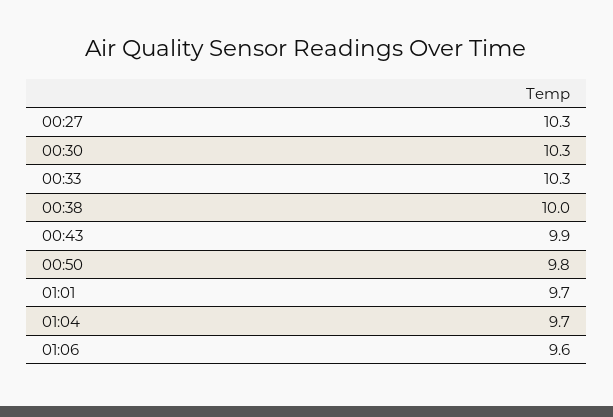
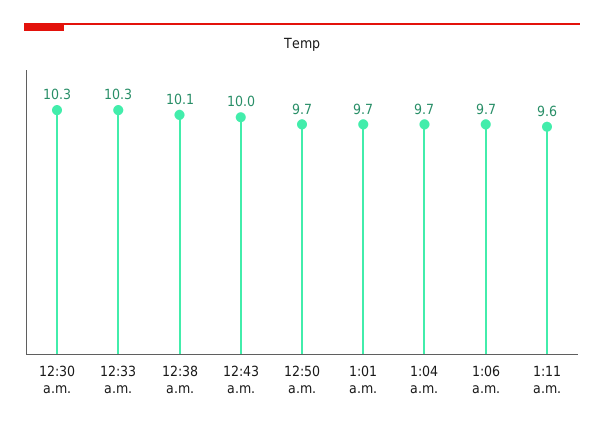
00:27: 10.3 -> none
00:38: 10 -> 10.1
00:43: 9.9 -> 10
00:50: 9.8 -> 9.7
01:06: 9.6 -> 9.7
1:11 a.m.: none -> 9.6

